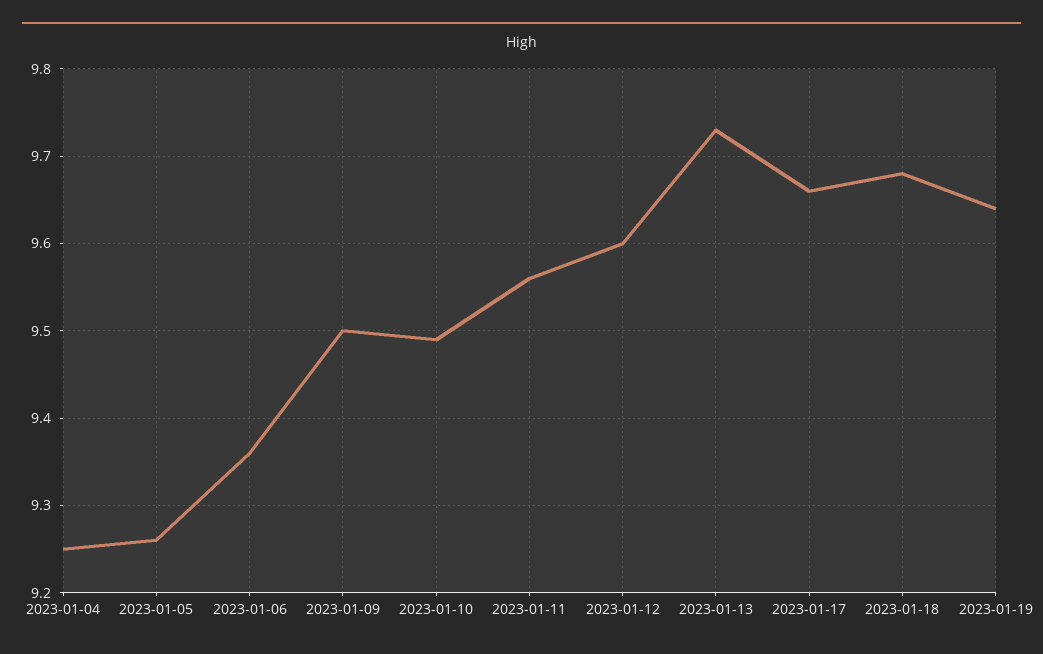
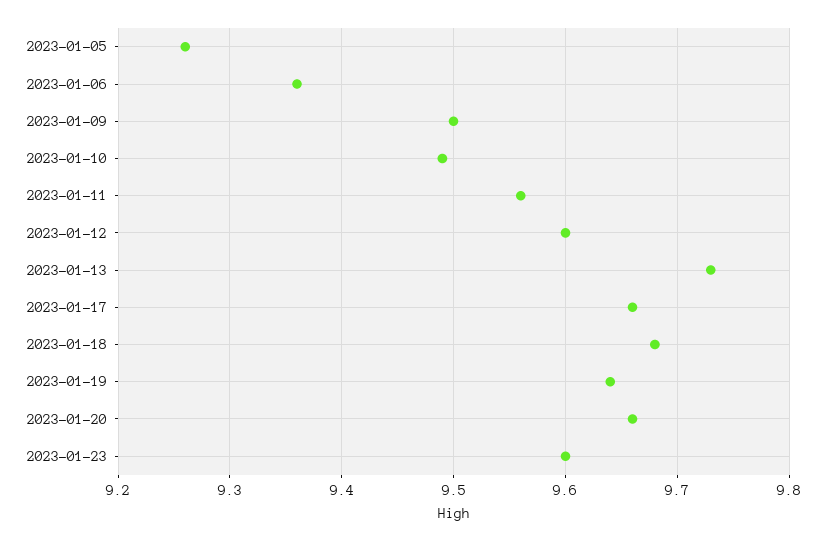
2023-01-04: 9.25 -> none
2023-01-20: none -> 9.66
2023-01-23: none -> 9.6

